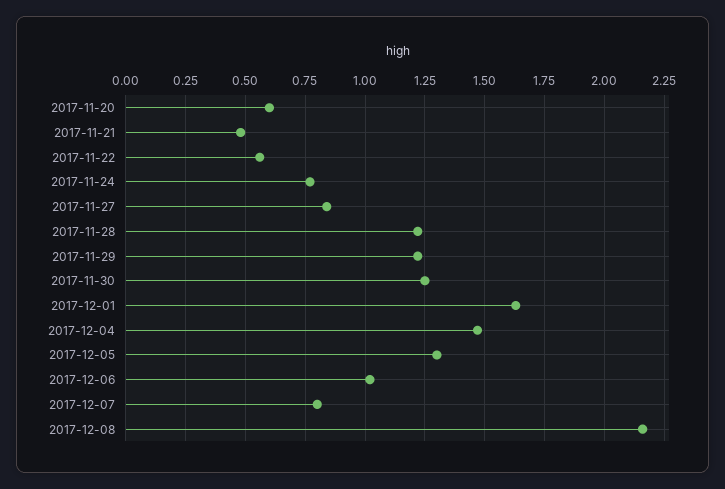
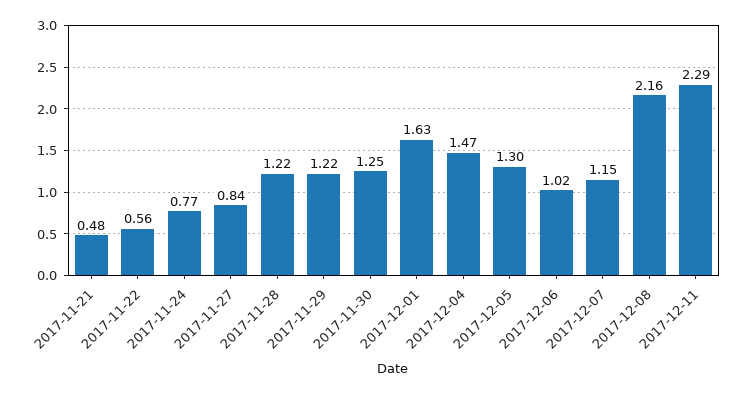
2017-11-20: 0.6 -> none
2017-12-07: 0.8 -> 1.15
2017-12-11: none -> 2.29

